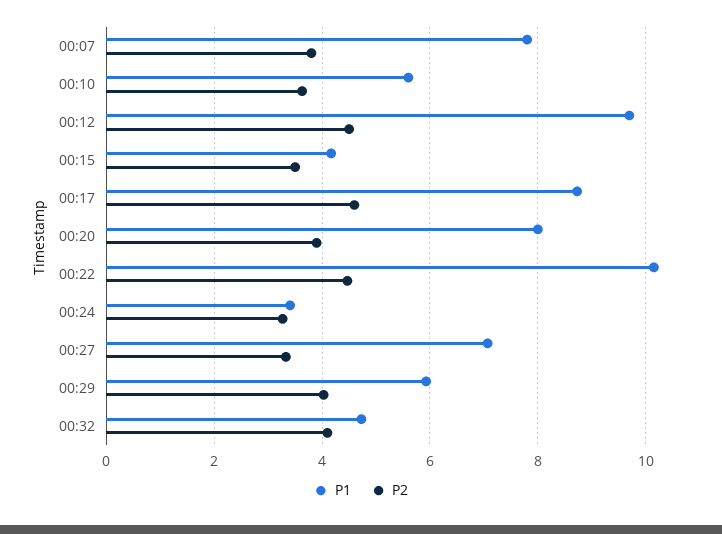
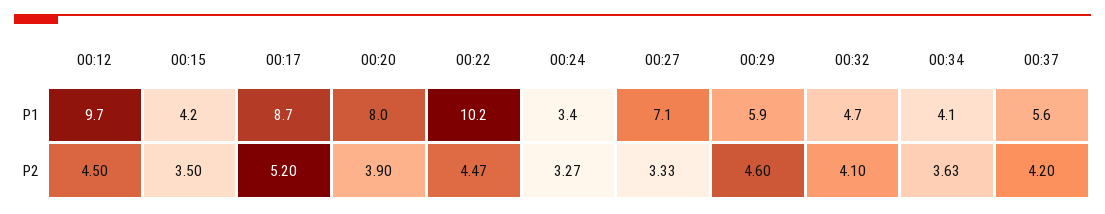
P1, 00:07: 7.8 -> none
P2, 00:07: 3.8 -> none
P1, 00:10: 5.6 -> none
P2, 00:10: 3.6 -> none
P2, 00:17: 4.6 -> 5.2
P2, 00:29: 4 -> 4.6
P1, 00:34: none -> 4.1
P1, 00:37: none -> 5.6
P2, 00:34: none -> 3.63
P2, 00:37: none -> 4.2

